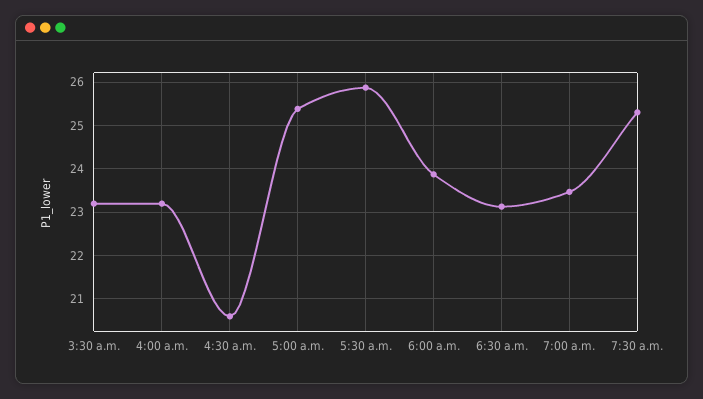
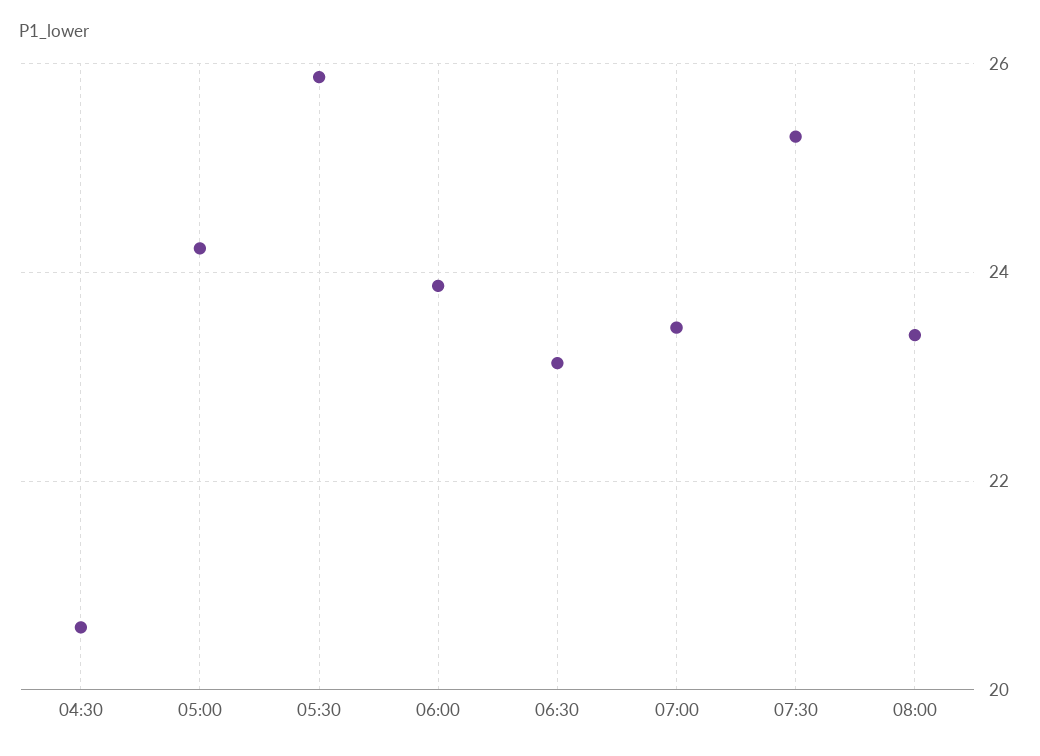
3:30 a.m.: 23.2 -> none
4:00 a.m.: 23.2 -> none
5:00 a.m.: 25.4 -> 24.2
08:00: none -> 23.4

